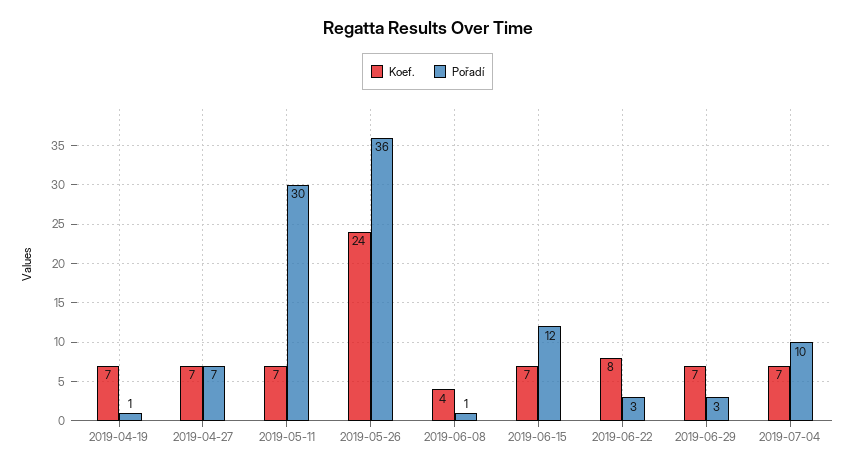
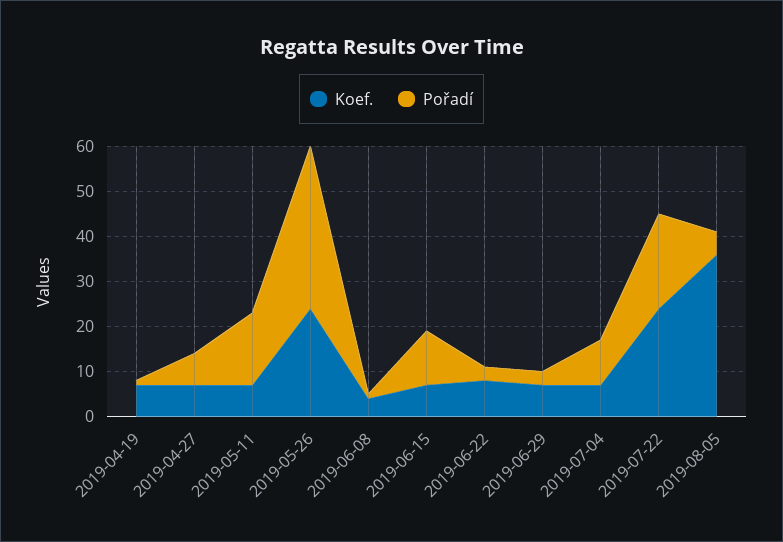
Pořadí, 2019-05-11: 30 -> 15
Koef., 2019-07-22: none -> 25
Pořadí, 2019-07-22: none -> 20
Koef., 2019-08-05: none -> 35
Pořadí, 2019-08-05: none -> 5

